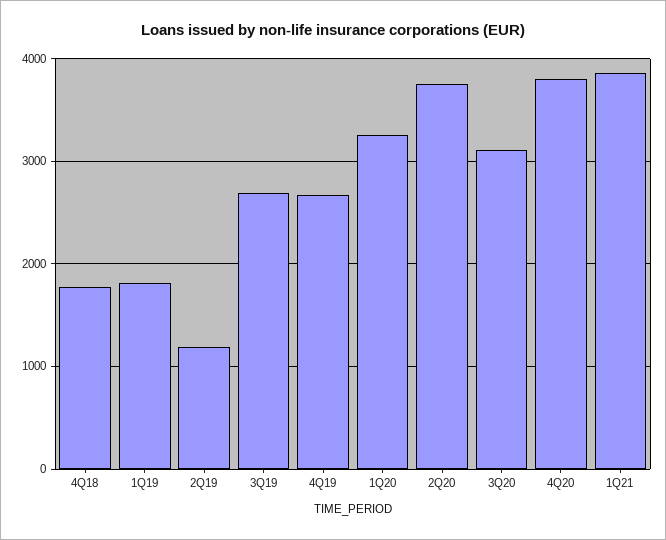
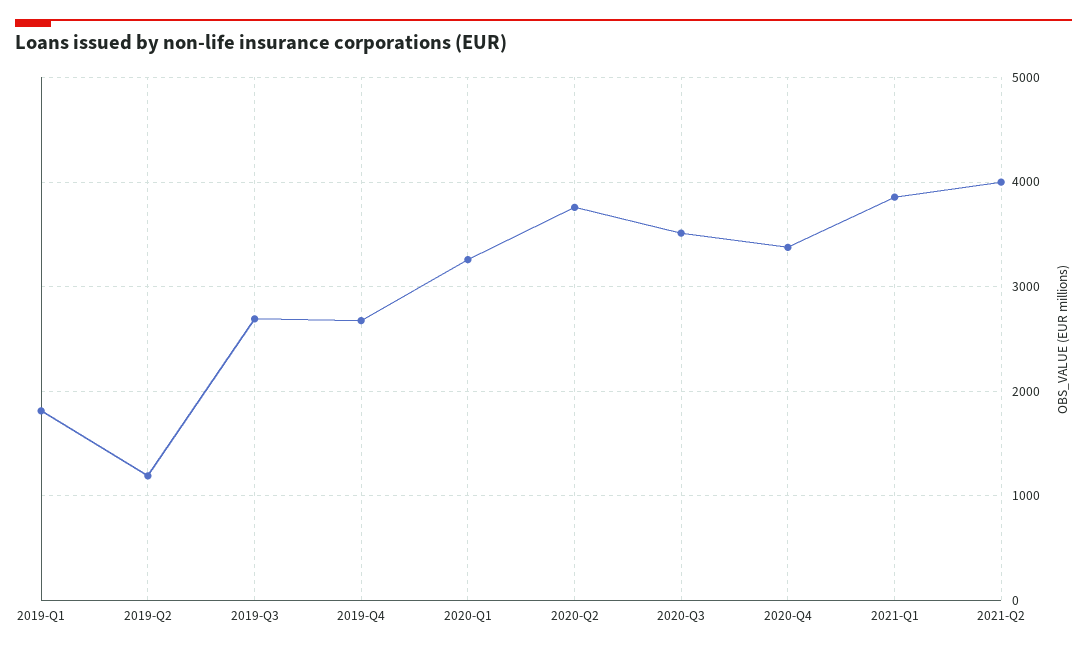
4Q18: 1800 -> none
3Q20: 3100 -> 3500
4Q20: 3800 -> 3400
2021-Q2: none -> 4000

